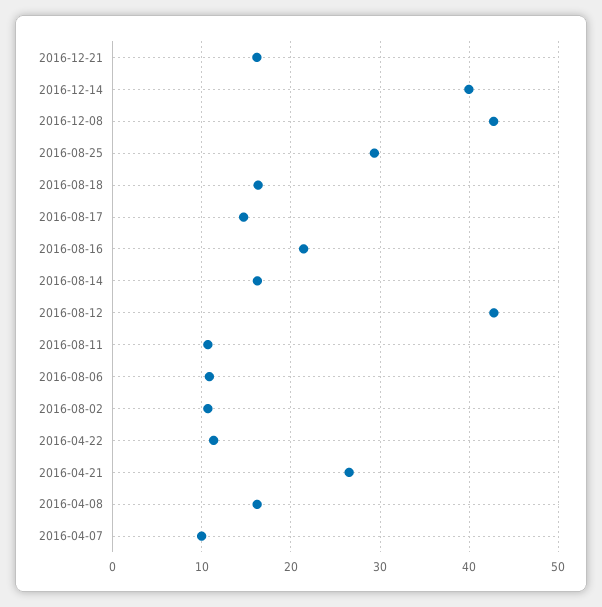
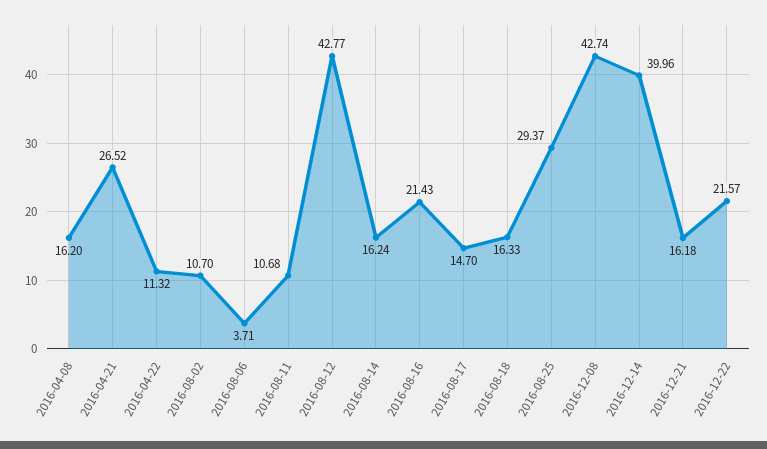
2016-08-06: 11 -> 3.71
2016-04-07: 10 -> none
2016-12-22: none -> 21.57

